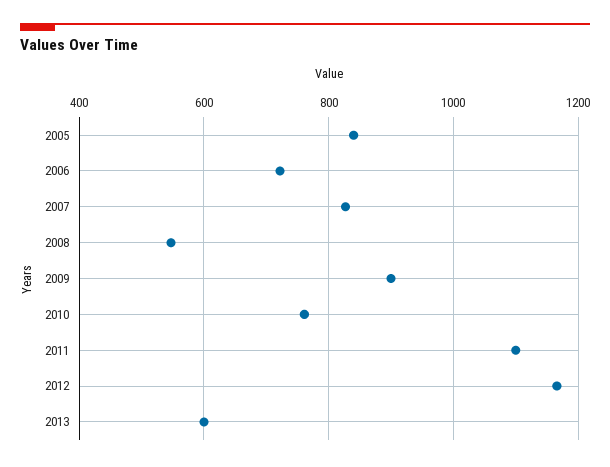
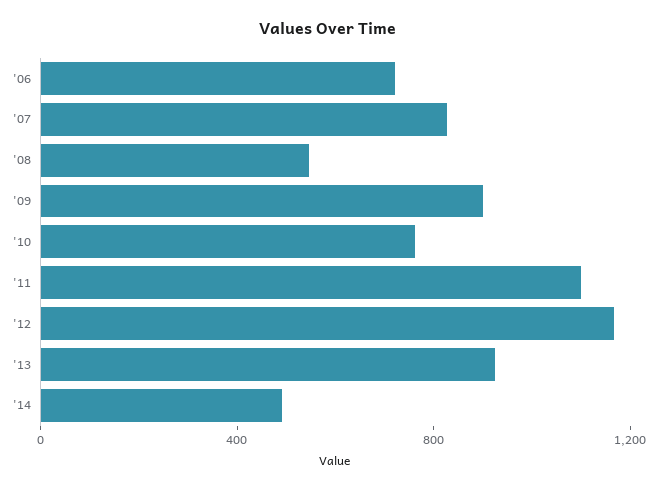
2005: 840 -> none
2013: 600 -> 900
'14: none -> 500

